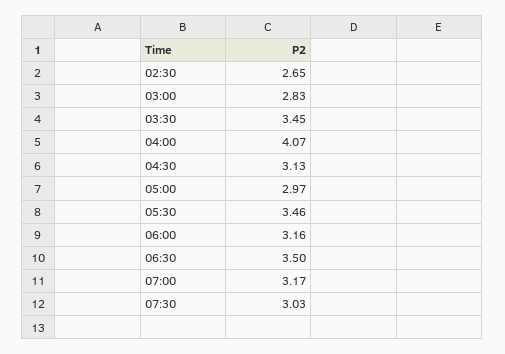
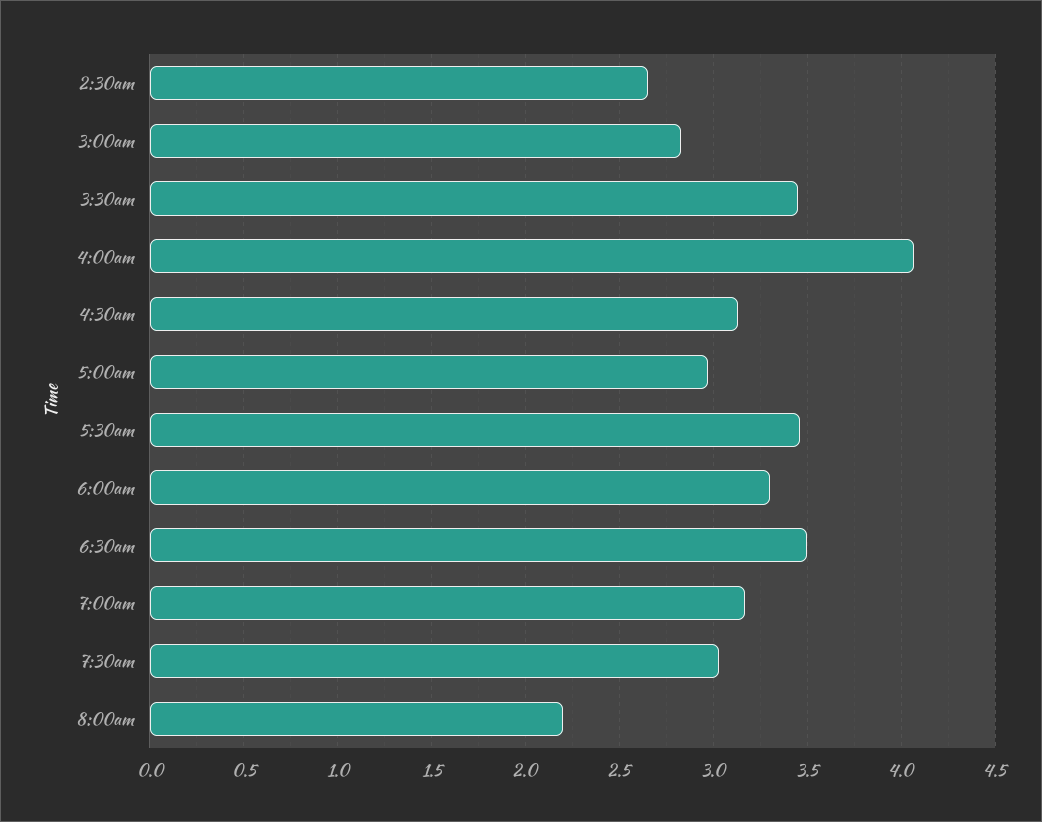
06:00: 3.16 -> 3.3
8:00am: none -> 2.2

